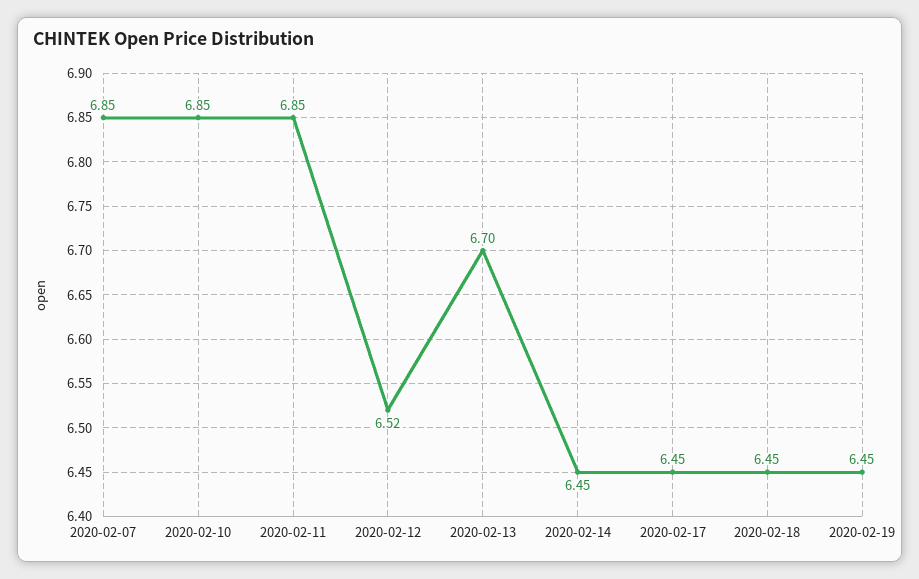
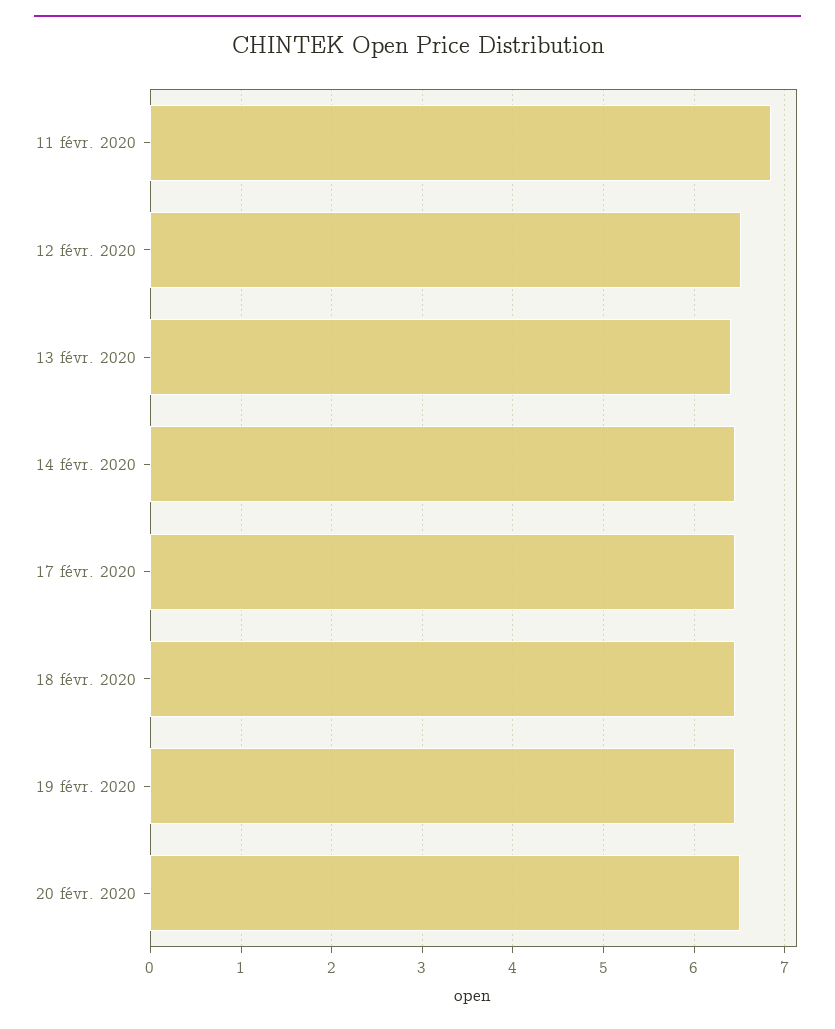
2020-02-07: 6.85 -> none
2020-02-10: 6.85 -> none
2020-02-13: 6.7 -> 6.4
20 févr. 2020: none -> 6.5

